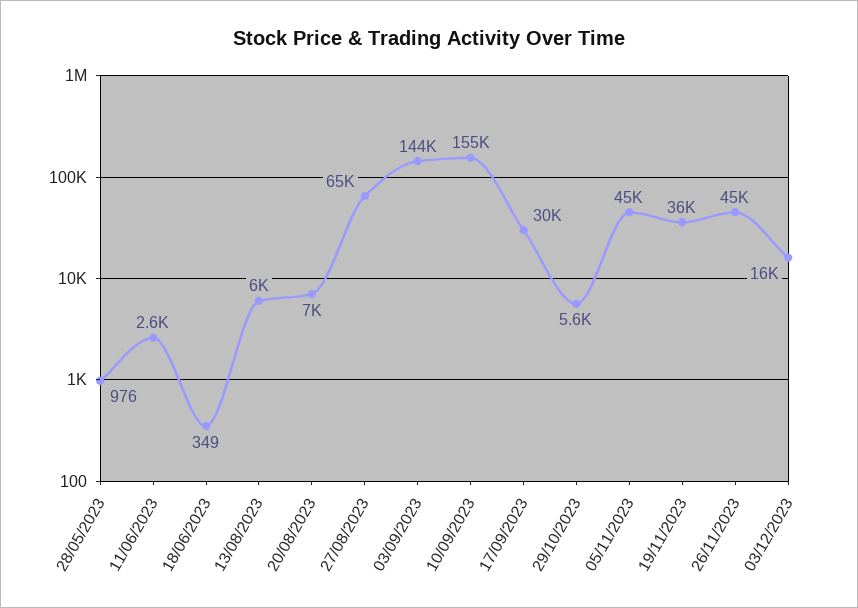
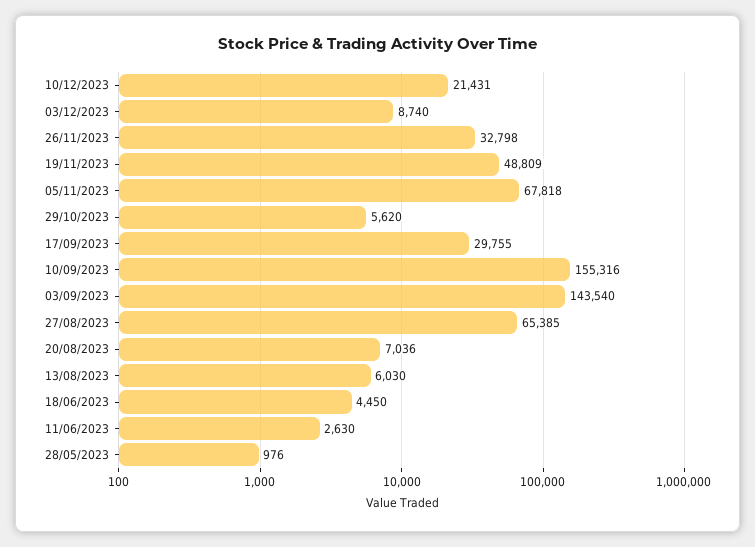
18/06/2023: 349 -> 4450
05/11/2023: 45000 -> 67818
19/11/2023: 36000 -> 48809
26/11/2023: 45000 -> 32798
03/12/2023: 16000 -> 8740
10/12/2023: none -> 21431

